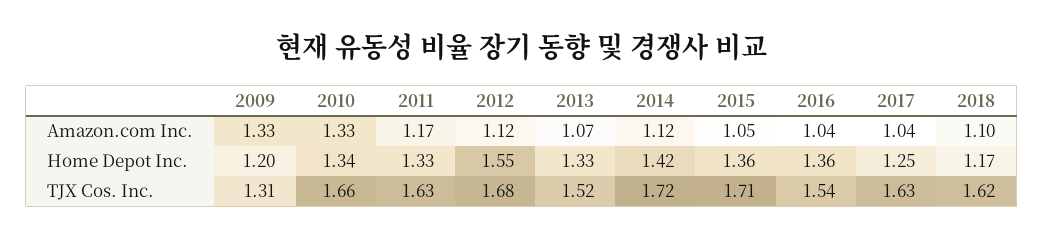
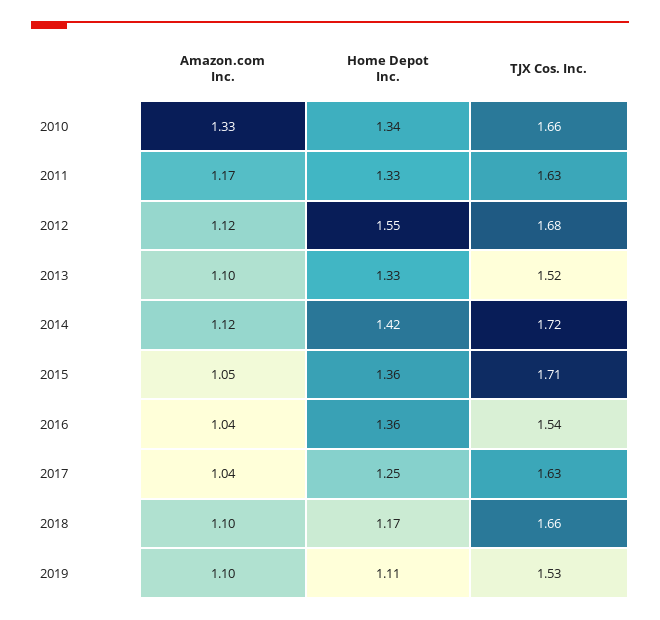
2009, Amazon.com Inc.: 1.33 -> none
2013, Amazon.com Inc.: 1.07 -> 1.1
2009, Home Depot Inc.: 1.2 -> none
2009, TJX Cos. Inc.: 1.31 -> none
2018, TJX Cos. Inc.: 1.62 -> 1.66
2019, Amazon.com Inc.: none -> 1.1
2019, Home Depot Inc.: none -> 1.11
2019, TJX Cos. Inc.: none -> 1.53

